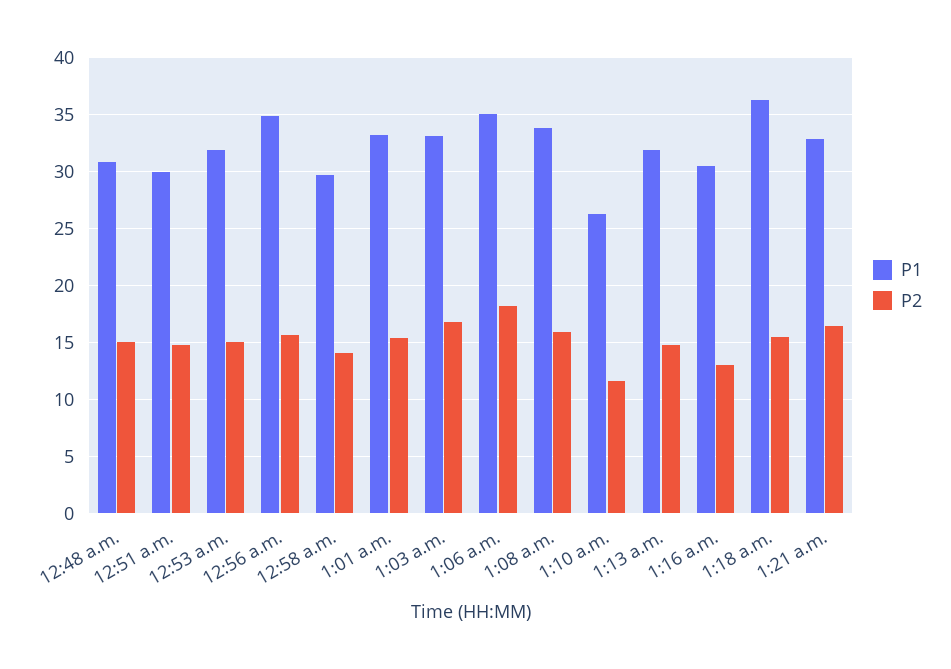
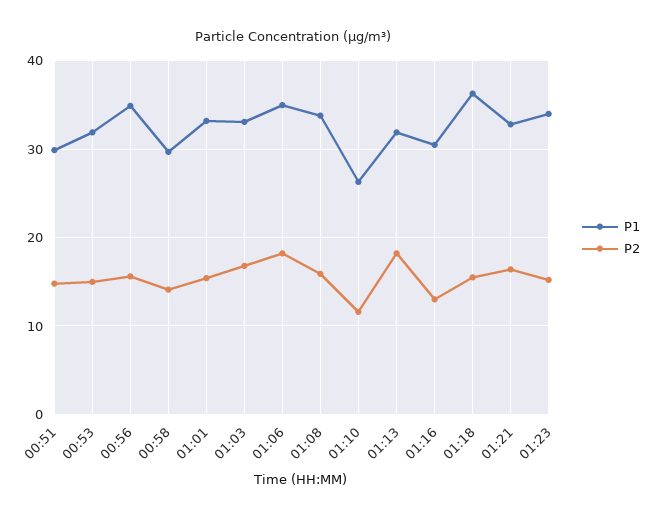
P1, 12:48 a.m.: 31 -> none
P2, 12:48 a.m.: 15 -> none
P2, 1:13 a.m.: 15 -> 18
P1, 01:23: none -> 34
P2, 01:23: none -> 15

